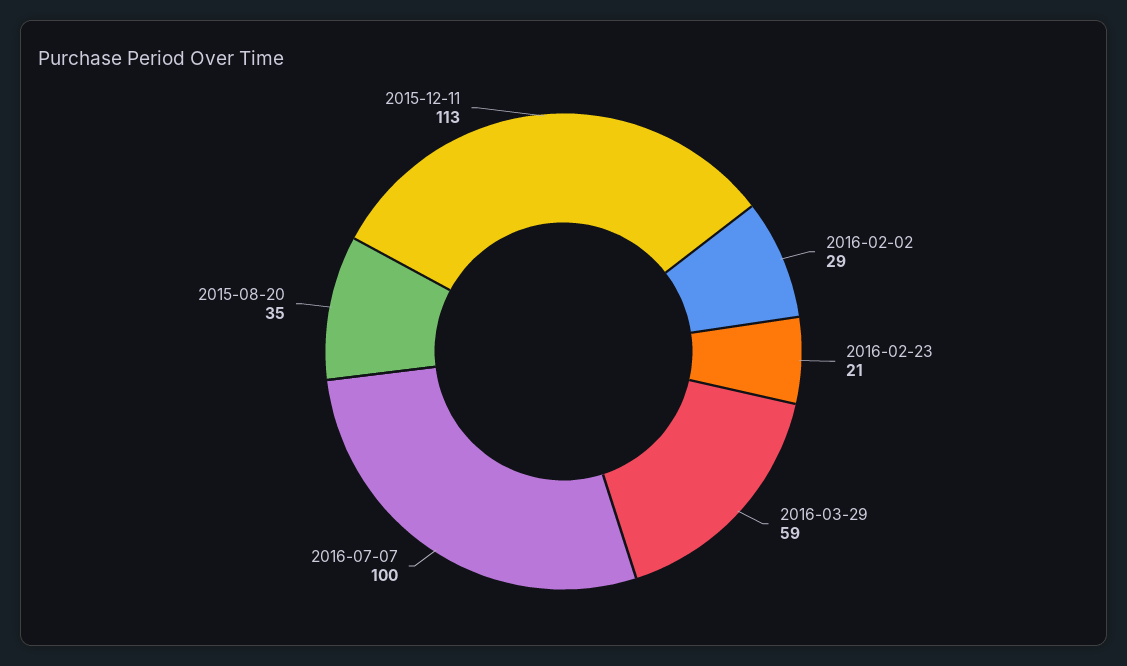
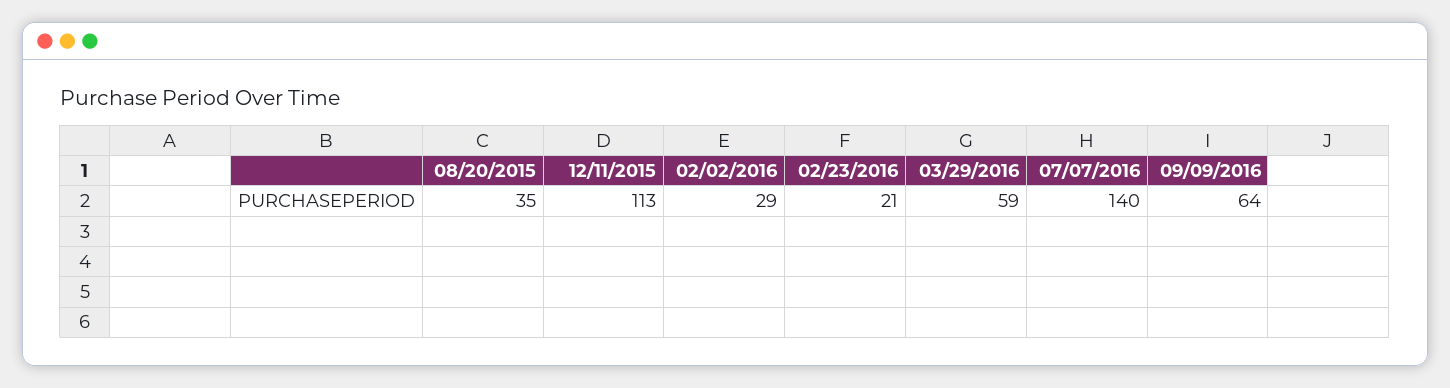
2016-07-07: 100 -> 140
09/09/2016: none -> 64

